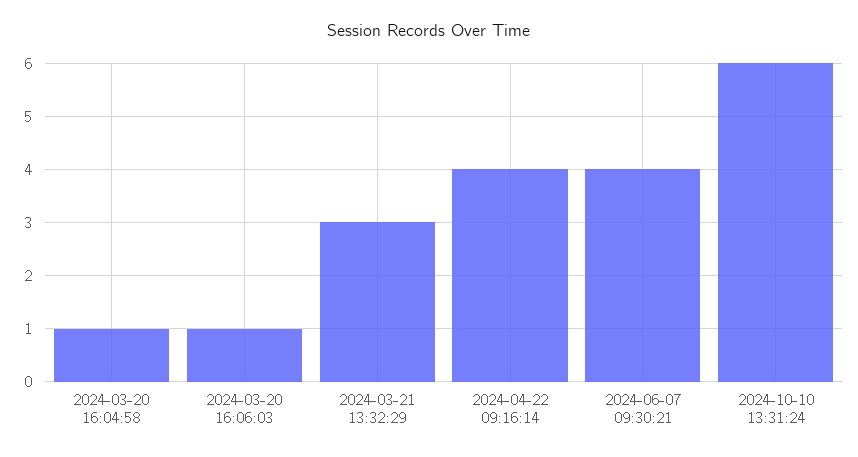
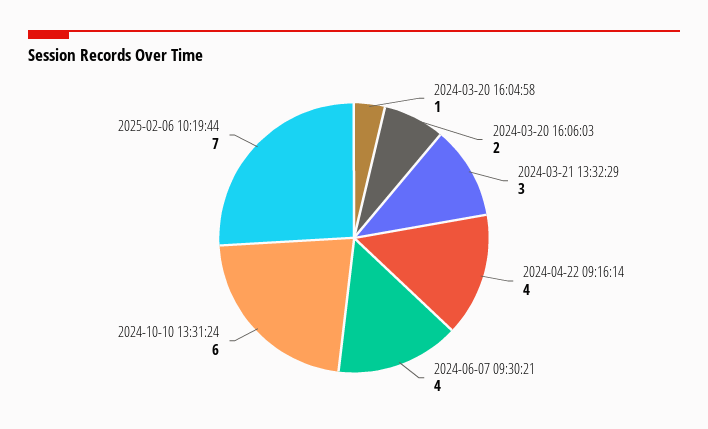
2024-03-20 16:06:03: 1 -> 2
2025-02-06 10:19:44: none -> 7

